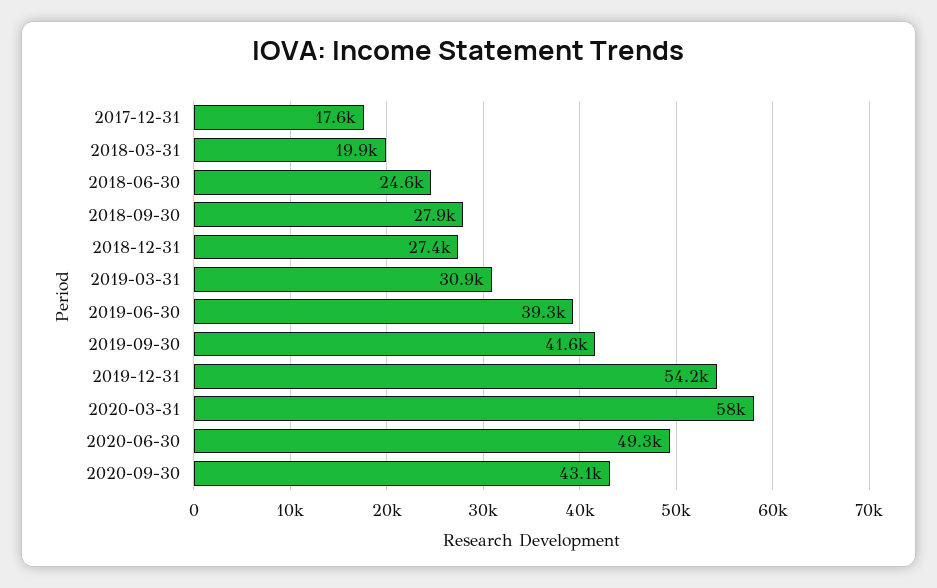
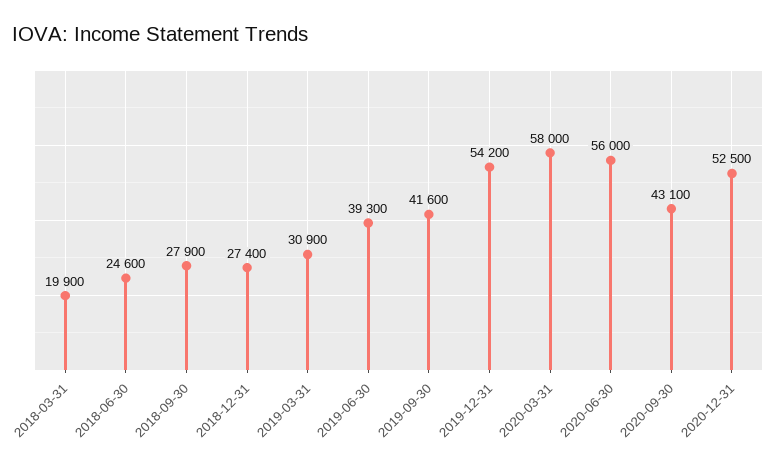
2017-12-31: 17600 -> none
2020-06-30: 49300 -> 56000
2020-12-31: none -> 52500

